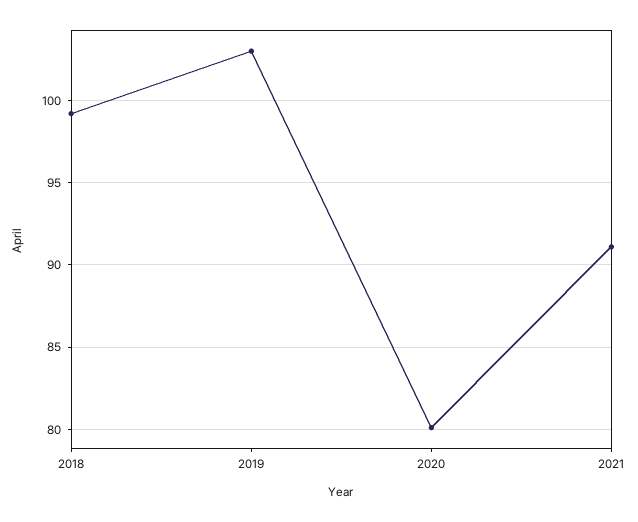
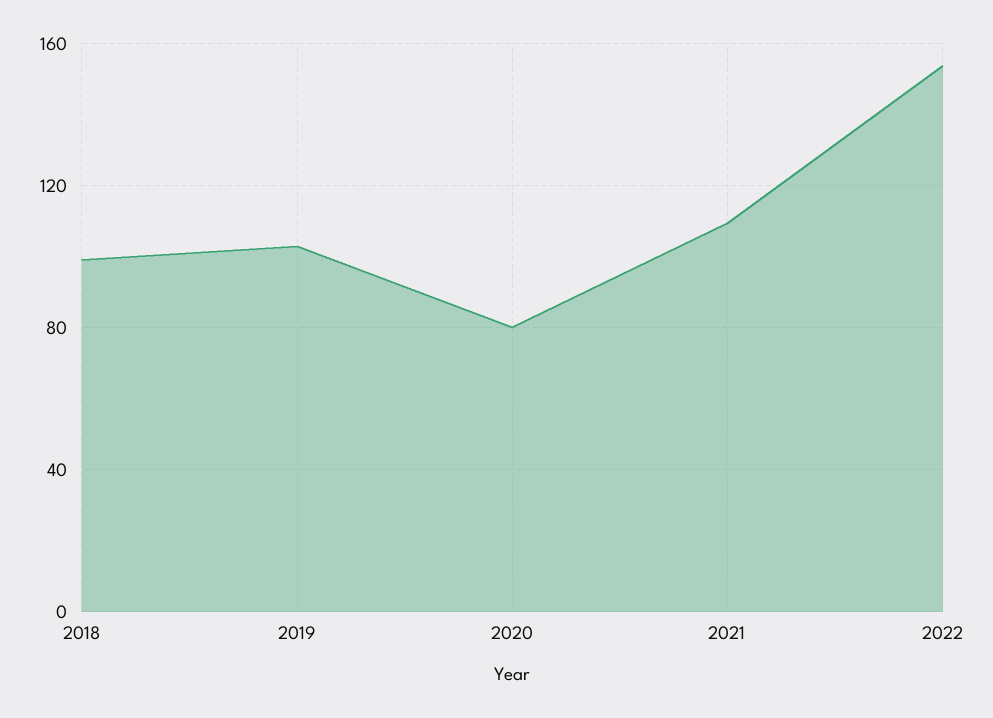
2021: 91 -> 110
2022: none -> 155

